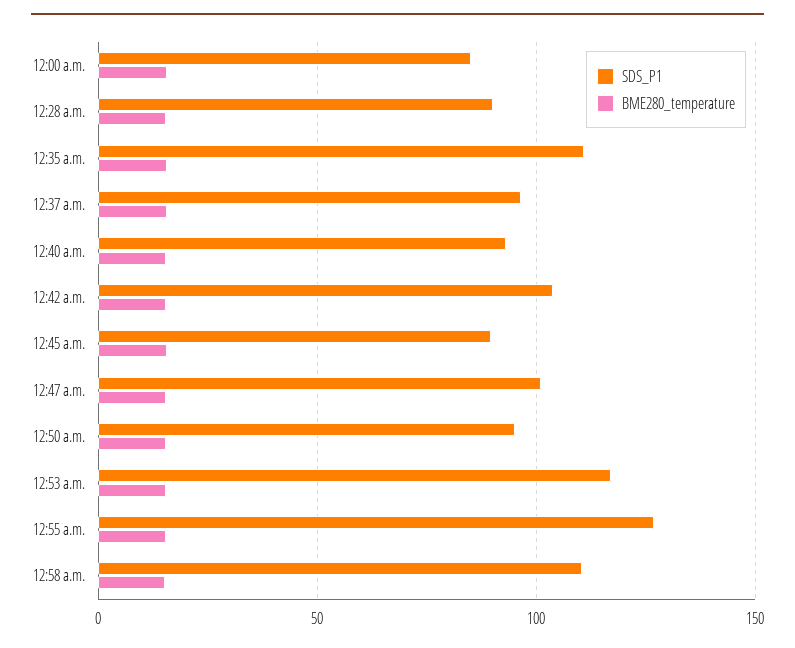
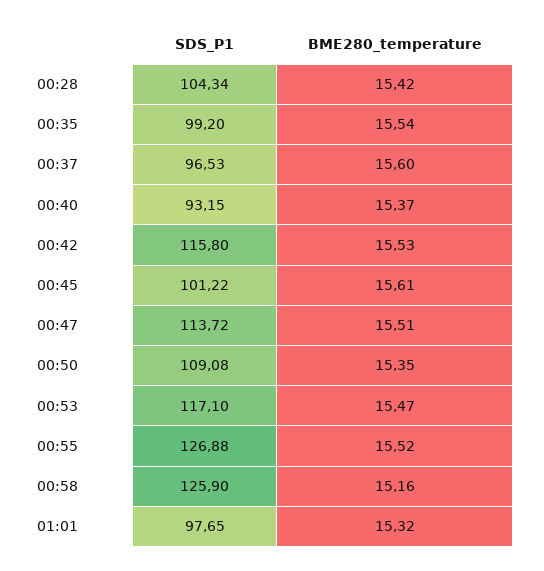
SDS_P1, 12:00 a.m.: 85 -> none
BME280_temperature, 12:00 a.m.: 15 -> none
SDS_P1, 12:28 a.m.: 90 -> 104.34
SDS_P1, 12:35 a.m.: 110 -> 99.2
SDS_P1, 12:42 a.m.: 105 -> 115.8
SDS_P1, 12:45 a.m.: 90 -> 101.22
SDS_P1, 12:47 a.m.: 100 -> 113.72
SDS_P1, 12:50 a.m.: 95 -> 109.08
SDS_P1, 12:58 a.m.: 110 -> 125.9
SDS_P1, 01:01: none -> 97.65
BME280_temperature, 01:01: none -> 15.32

